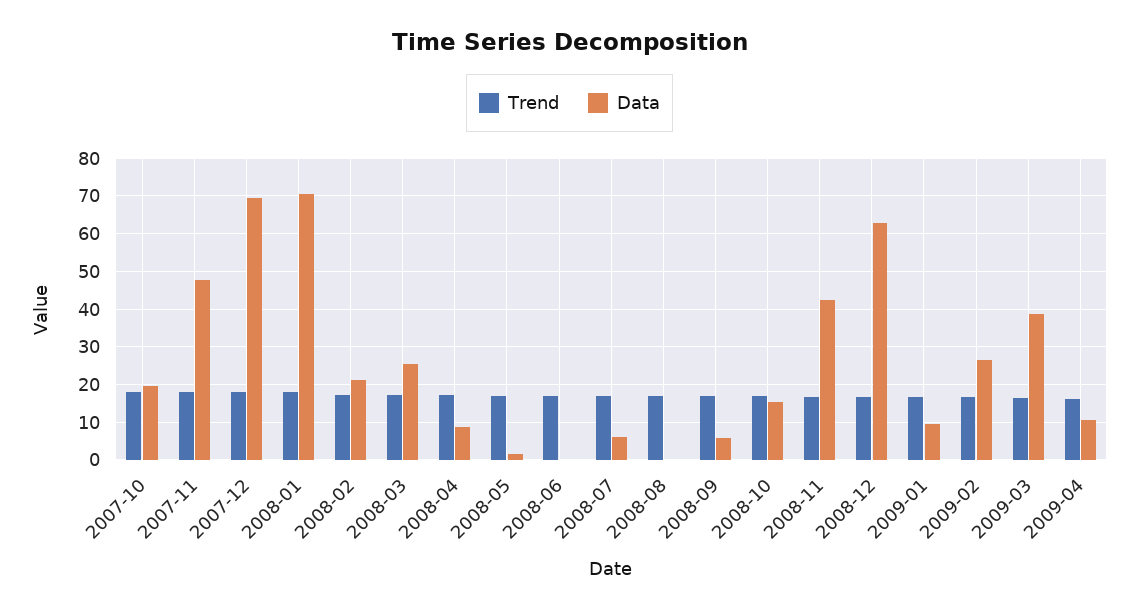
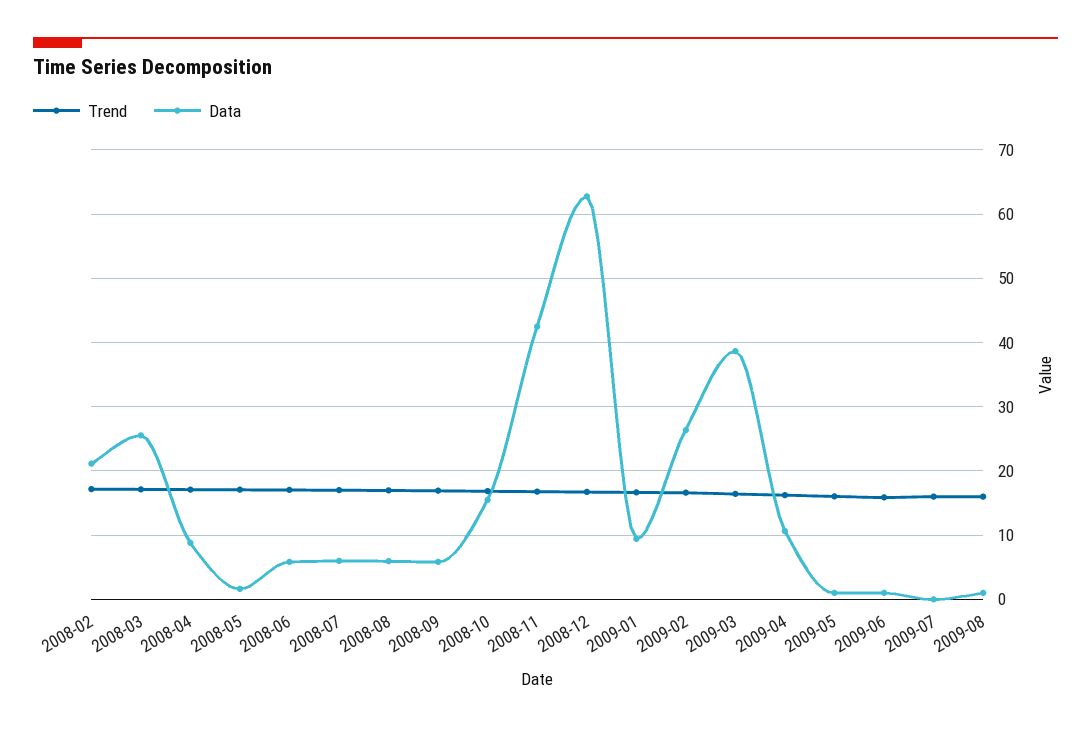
Trend, 2007-10: 18 -> none
Data, 2007-10: 20 -> none
Trend, 2007-11: 18 -> none
Data, 2007-11: 48 -> none
Trend, 2007-12: 18 -> none
Data, 2007-12: 70 -> none
Trend, 2008-01: 18 -> none
Data, 2008-01: 70 -> none
Data, 2008-06: 0 -> 6
Data, 2008-08: 0 -> 6
Trend, 2009-05: none -> 16
Data, 2009-05: none -> 1
Trend, 2009-06: none -> 16
Data, 2009-06: none -> 1
Trend, 2009-07: none -> 16
Data, 2009-07: none -> 0
Trend, 2009-08: none -> 16
Data, 2009-08: none -> 1

